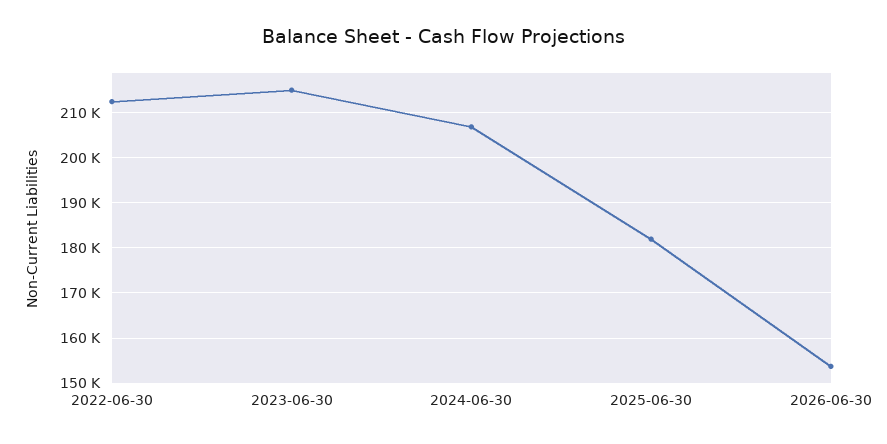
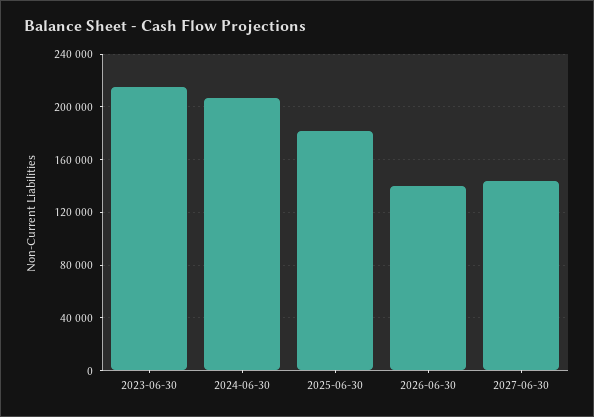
2022-06-30: 212000 -> none
2026-06-30: 154000 -> 140000
2027-06-30: none -> 145000

